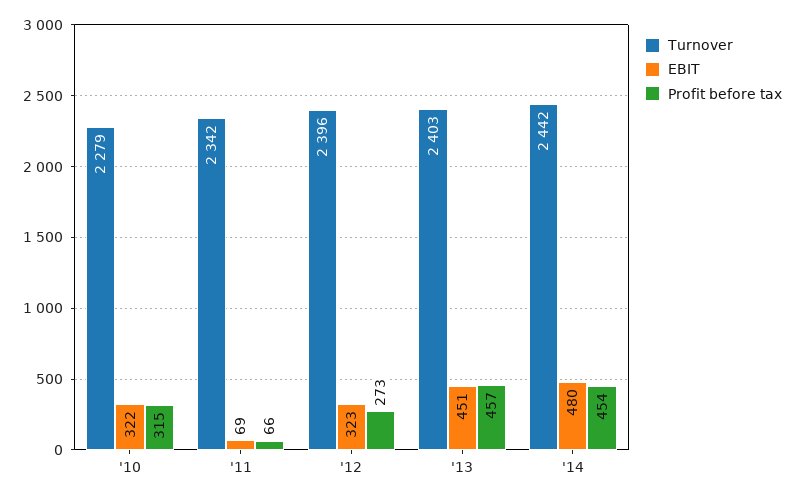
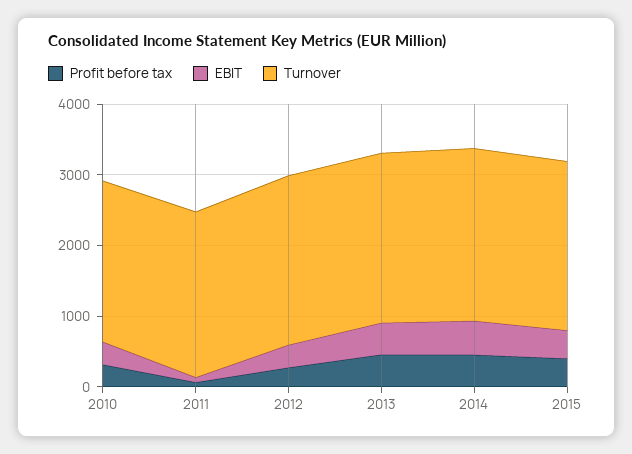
Profit before tax, 2015: none -> 400
EBIT, 2015: none -> 400
Turnover, 2015: none -> 2400

